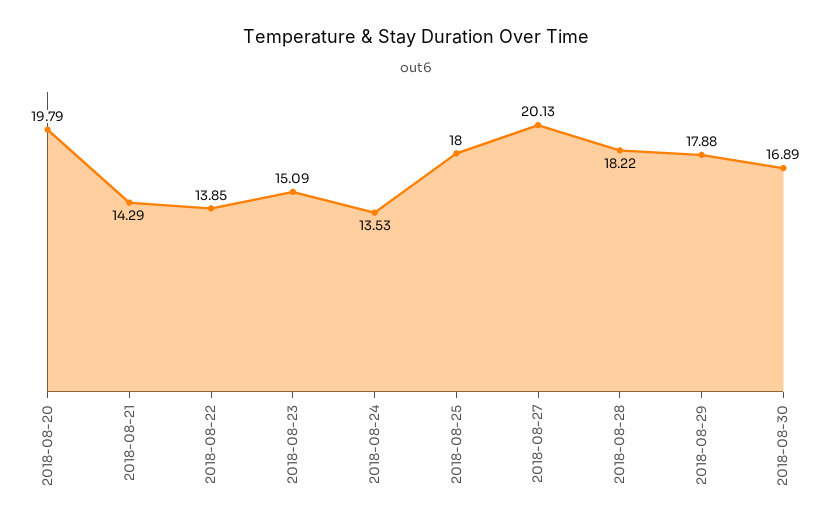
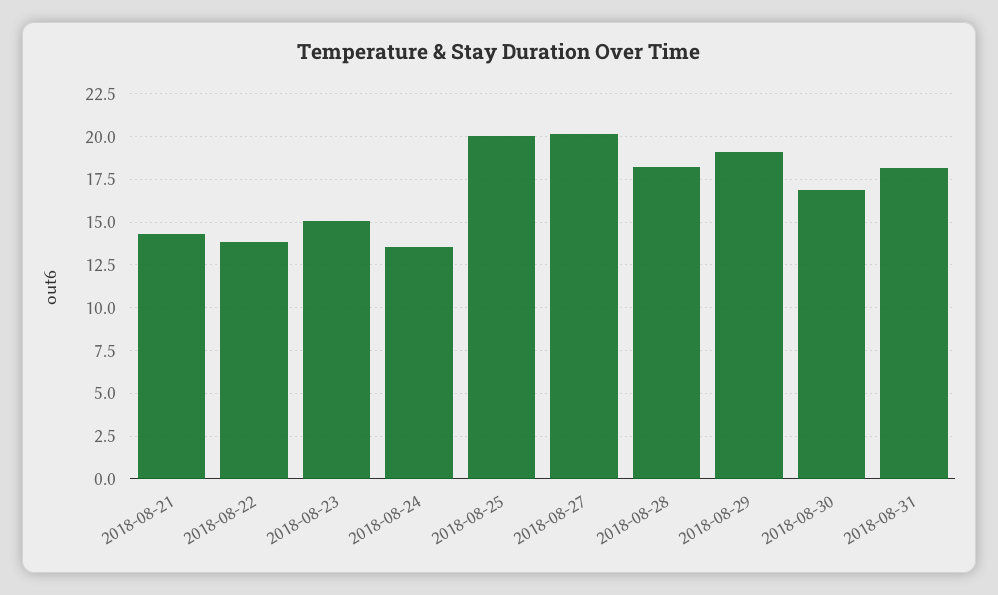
2018-08-20: 19.79 -> none
2018-08-25: 18 -> 20
2018-08-29: 17.88 -> 19
2018-08-31: none -> 18

